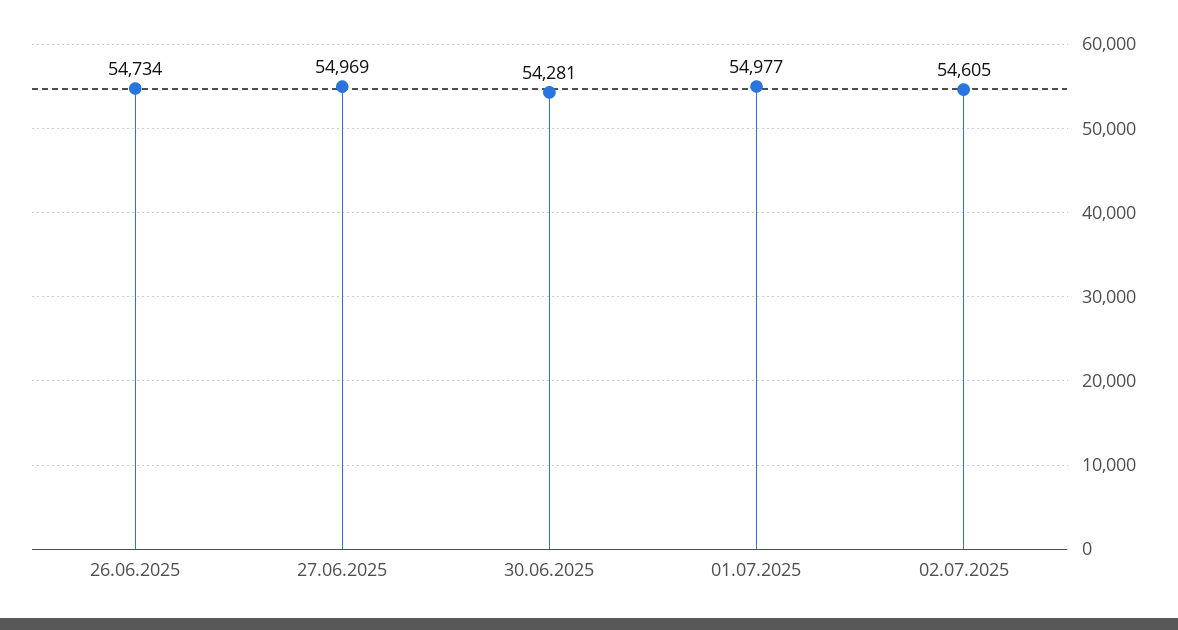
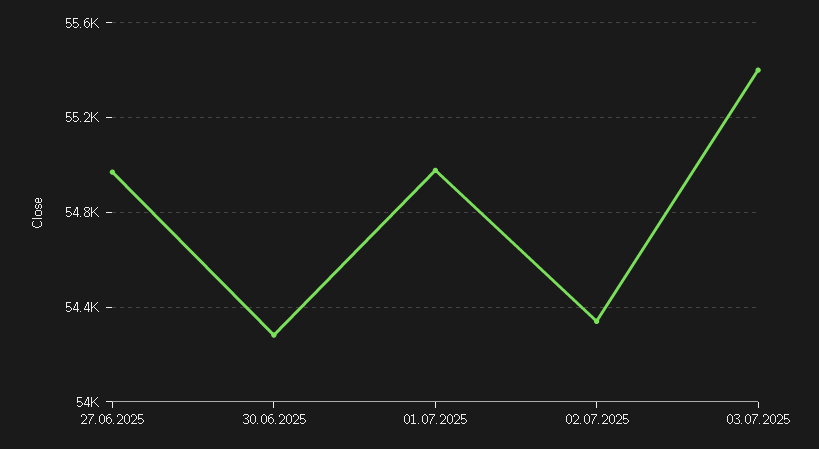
26.06.2025: 54734 -> none
02.07.2025: 54605 -> 54350
03.07.2025: none -> 55400

